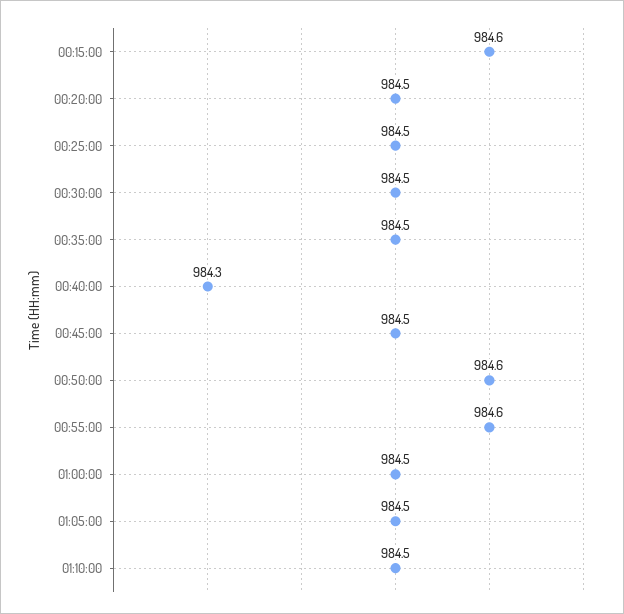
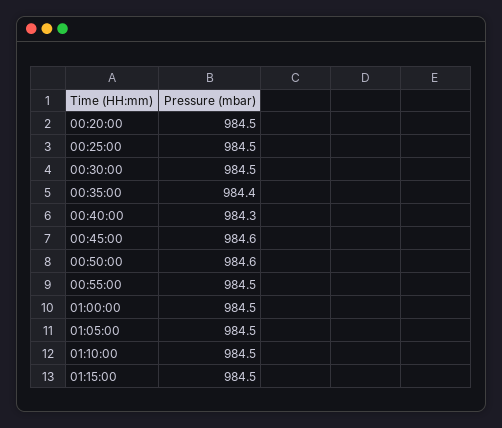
00:15:00: 984.6 -> none
00:35:00: 984.5 -> 984.4
00:45:00: 984.5 -> 984.6
00:55:00: 984.6 -> 984.5
01:15:00: none -> 984.5

